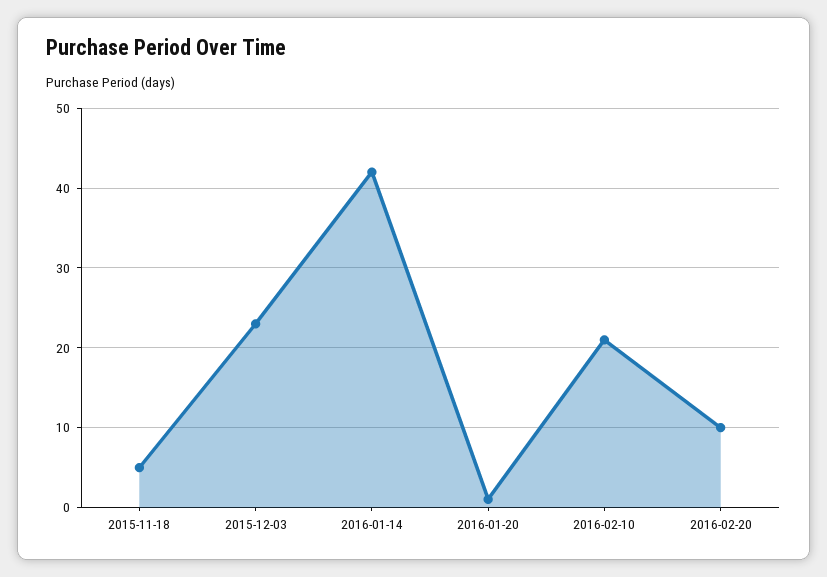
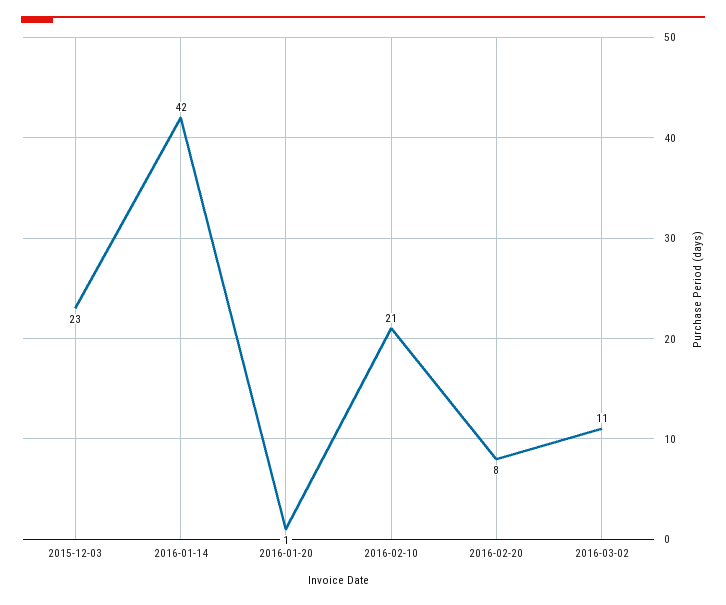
2015-11-18: 5 -> none
2016-02-20: 10 -> 8
2016-03-02: none -> 11

